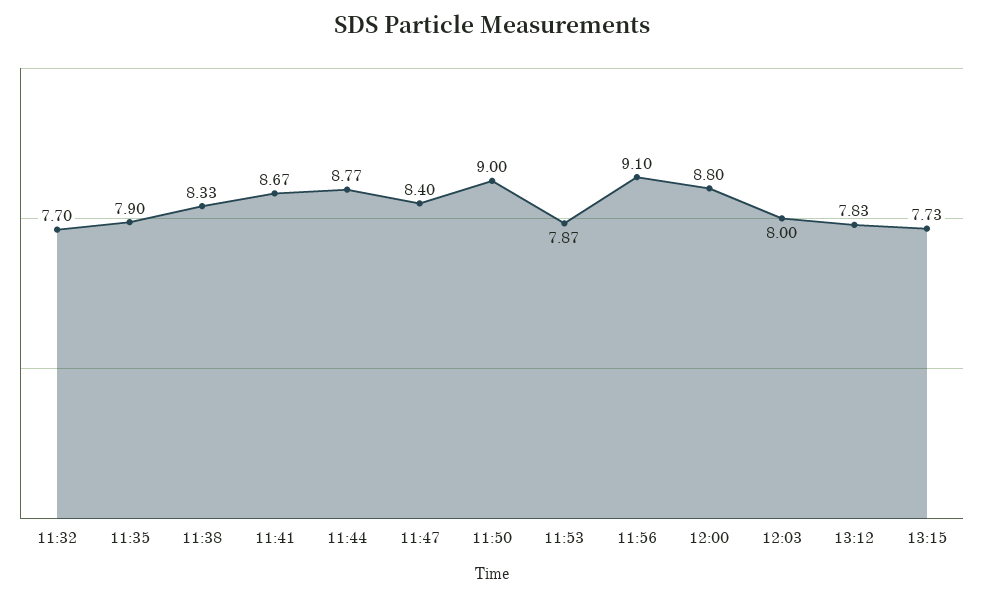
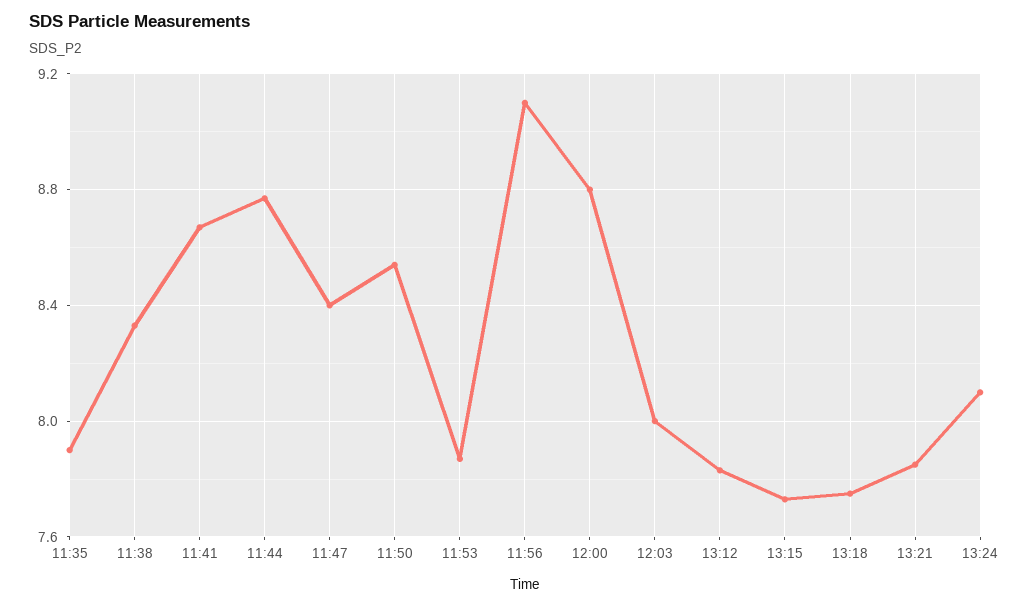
11:32: 7.7 -> none
11:50: 9 -> 8.55
13:18: none -> 7.75
13:21: none -> 7.85
13:24: none -> 8.1

